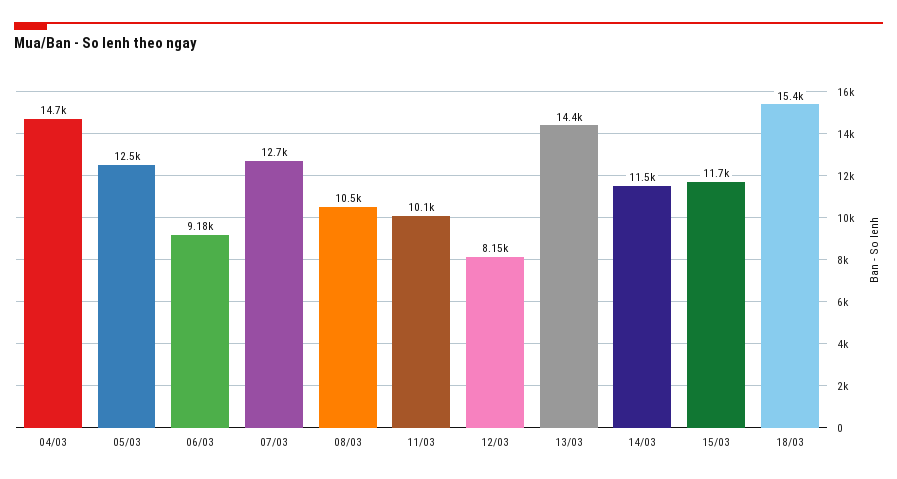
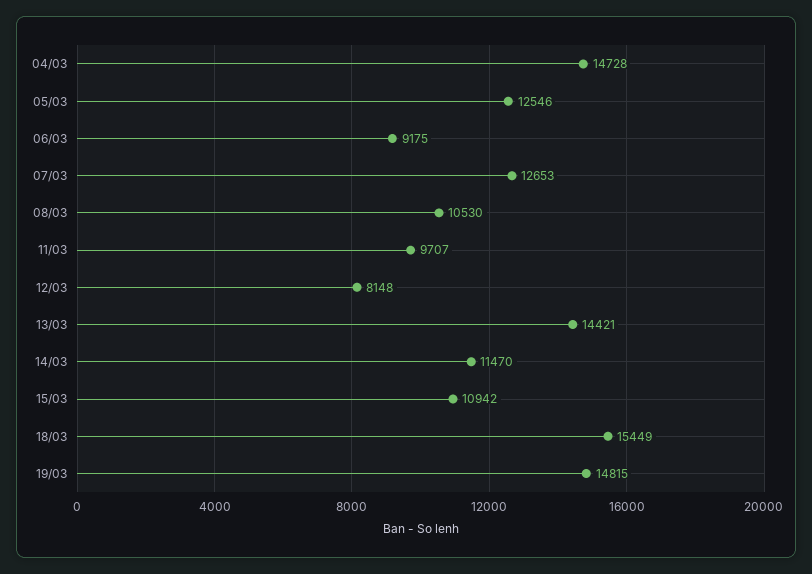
11/03: 10100 -> 9707
15/03: 11700 -> 10942
19/03: none -> 14815

